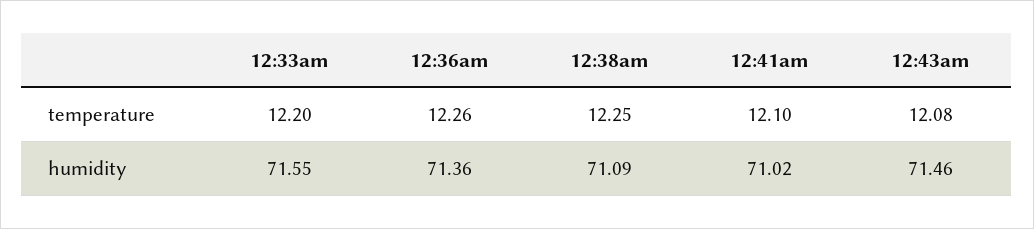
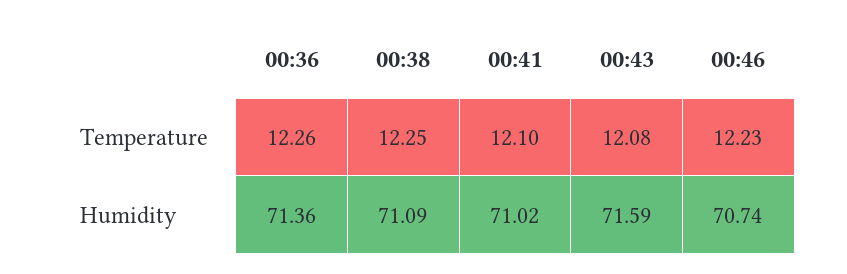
12:33am, temperature: 12.2 -> none
12:33am, humidity: 71.55 -> none
12:43am, humidity: 71.46 -> 71.59
00:46, temperature: none -> 12.23
00:46, humidity: none -> 70.74

